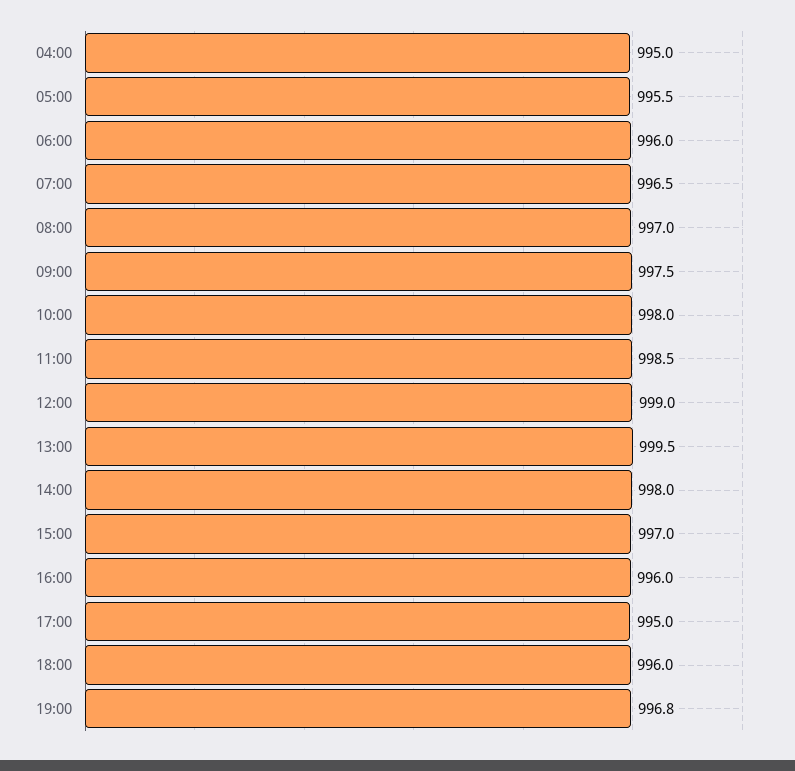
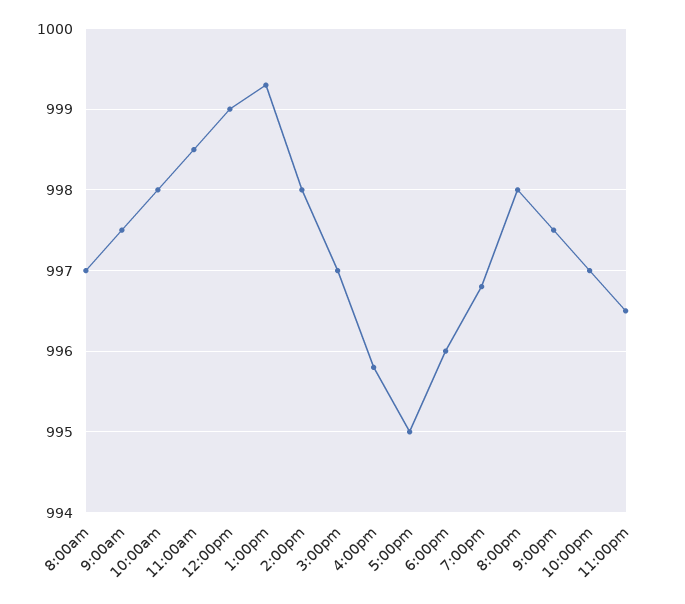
04:00: 995 -> none
05:00: 995.5 -> none
06:00: 996 -> none
07:00: 996.5 -> none
13:00: 999.5 -> 999.3
16:00: 996 -> 995.8
8:00pm: none -> 998
9:00pm: none -> 997.5
10:00pm: none -> 997
11:00pm: none -> 996.5

